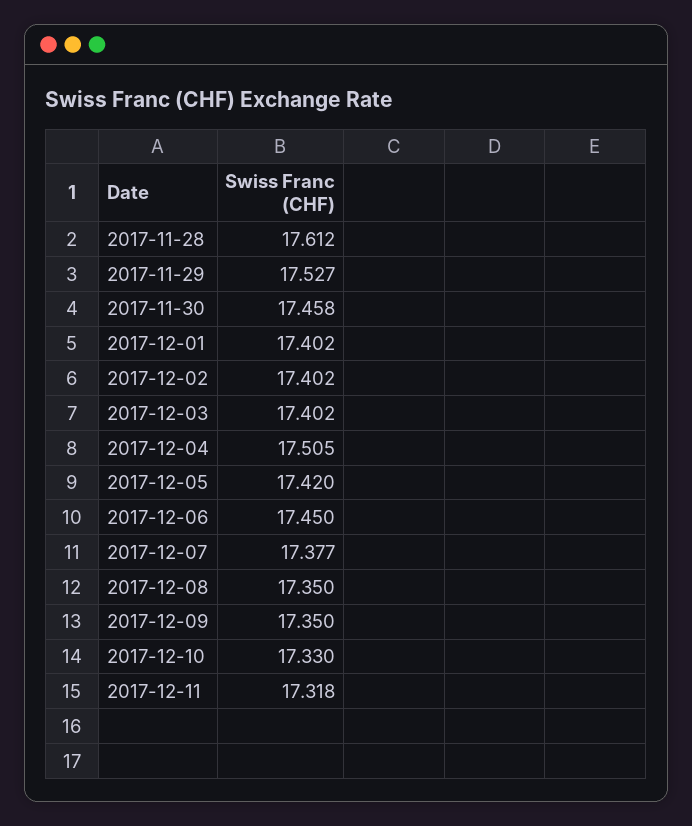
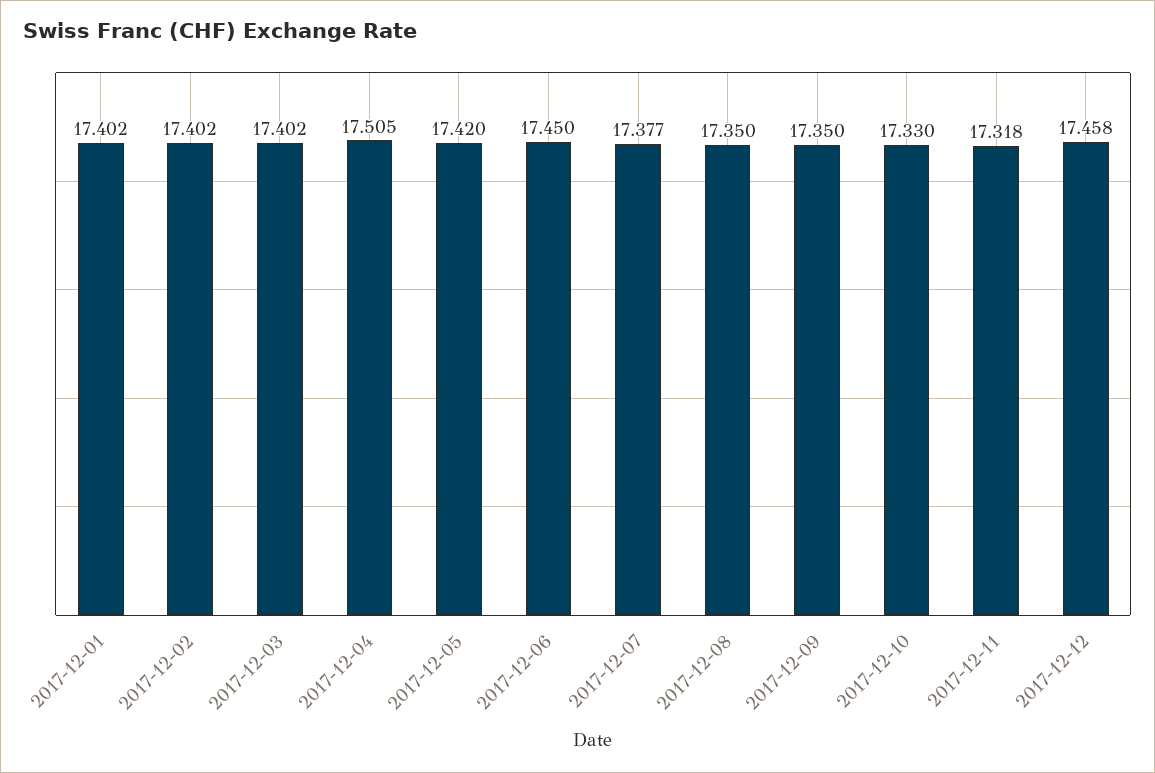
2017-11-28: 17.612 -> none
2017-11-29: 17.527 -> none
2017-11-30: 17.458 -> none
2017-12-12: none -> 17.458

